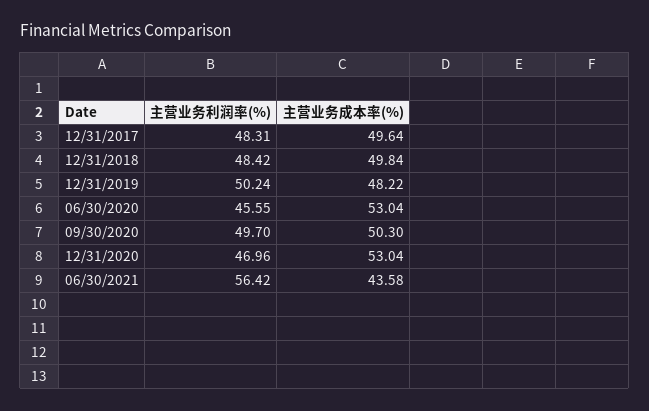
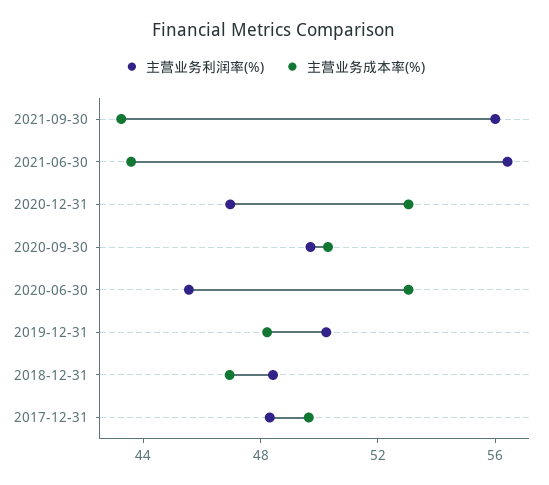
主营业务成本率(%), 12/31/2018: 49.84 -> 47
主营业务利润率(%), 2021-09-30: none -> 56
主营业务成本率(%), 2021-09-30: none -> 43

